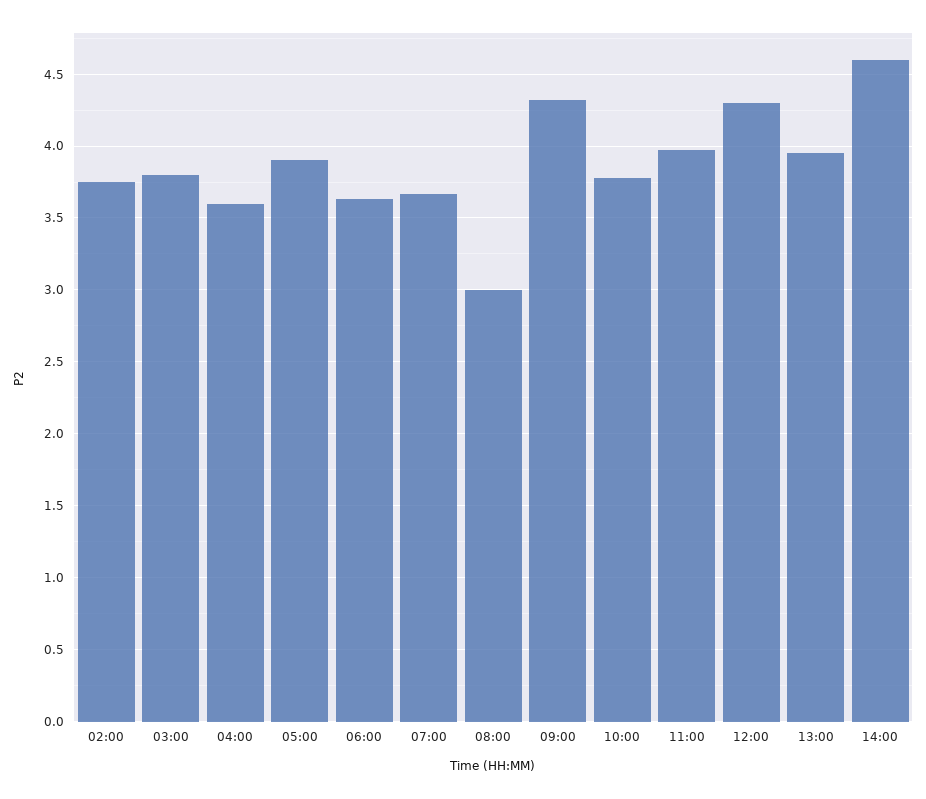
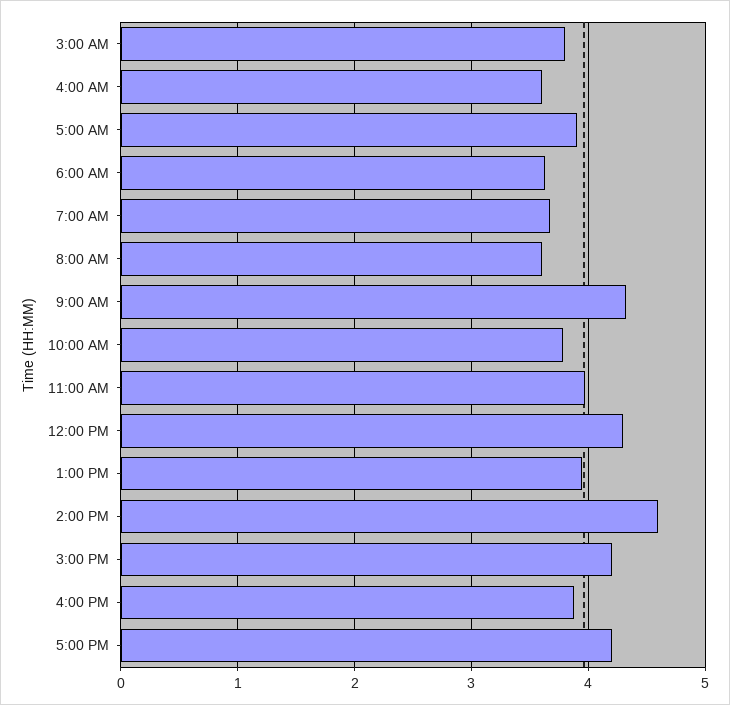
02:00: 3.75 -> none
08:00: 3 -> 3.6
3:00 PM: none -> 4.2
4:00 PM: none -> 3.9
5:00 PM: none -> 4.2

